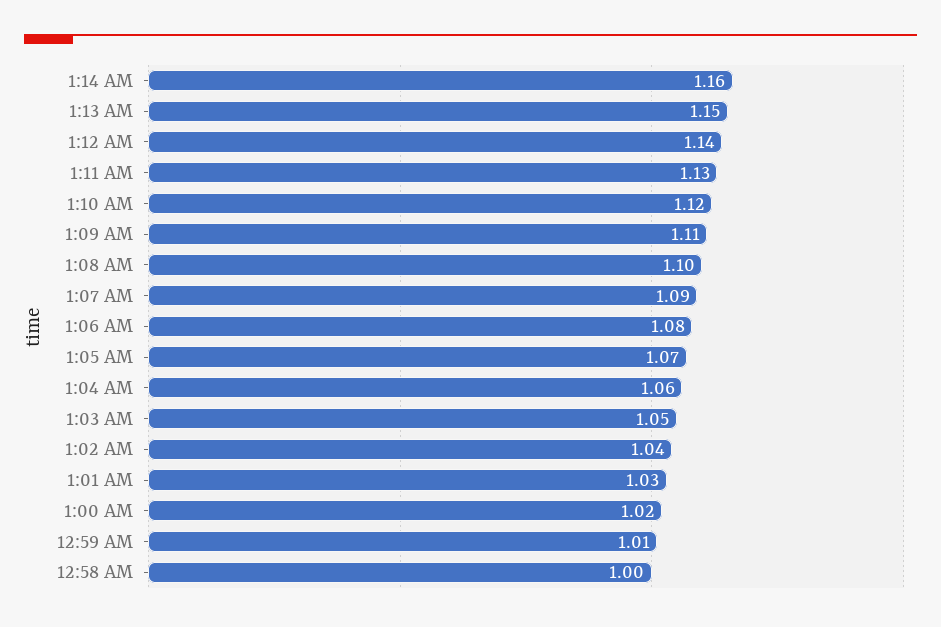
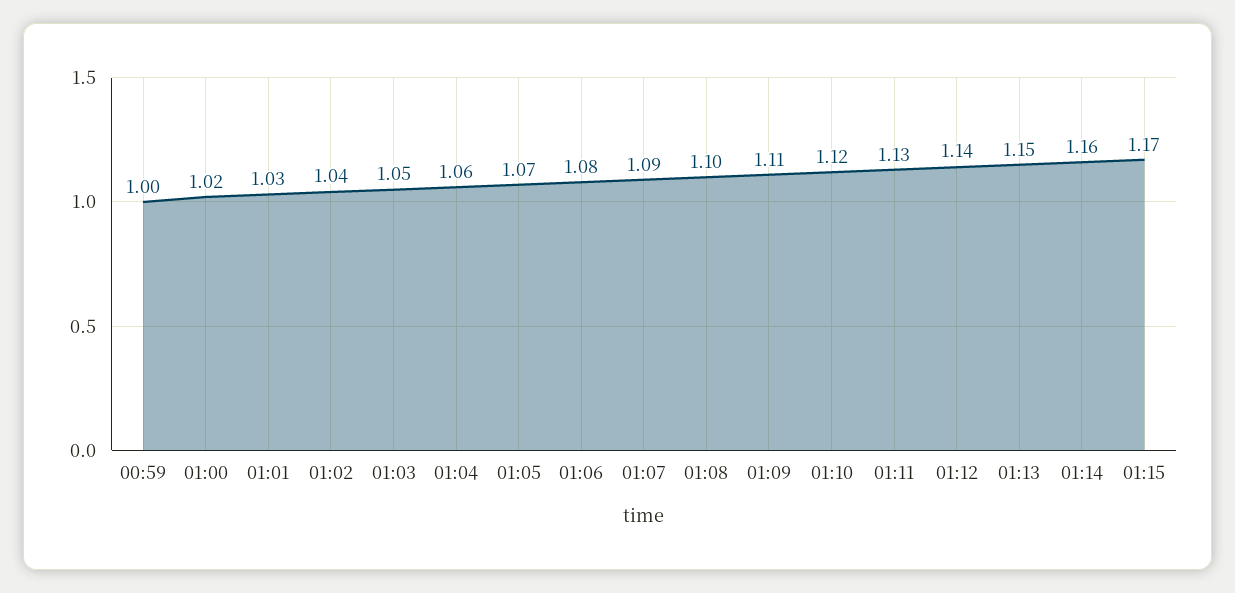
12:59 AM: 1.01 -> 1
12:58 AM: 1 -> none
01:15: none -> 1.17

